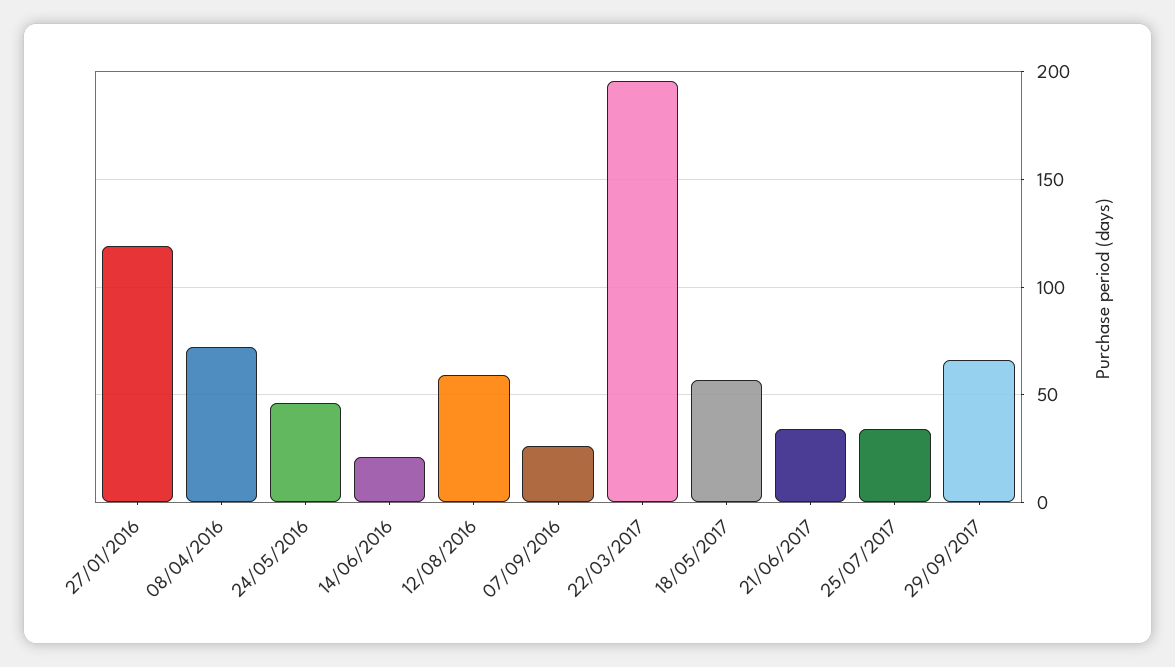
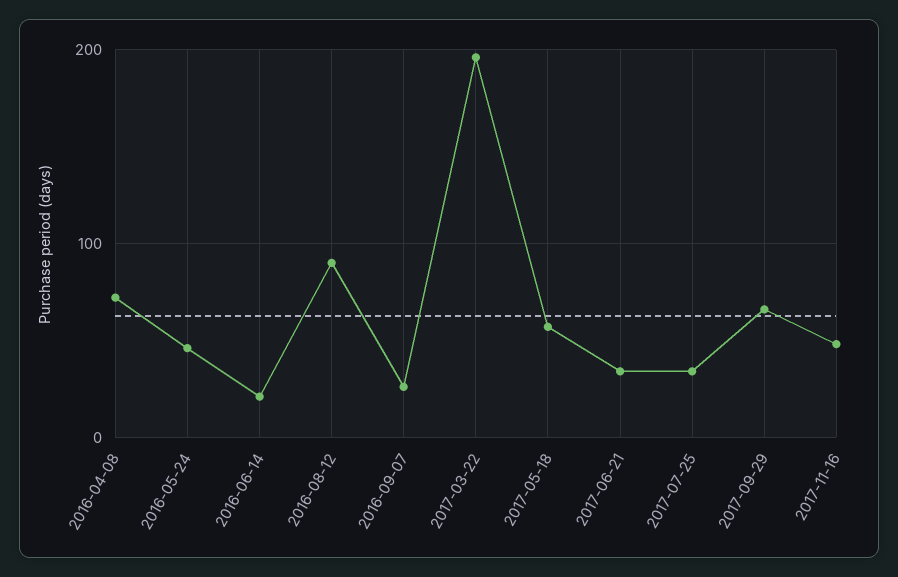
27/01/2016: 120 -> none
12/08/2016: 60 -> 90
2017-11-16: none -> 50

